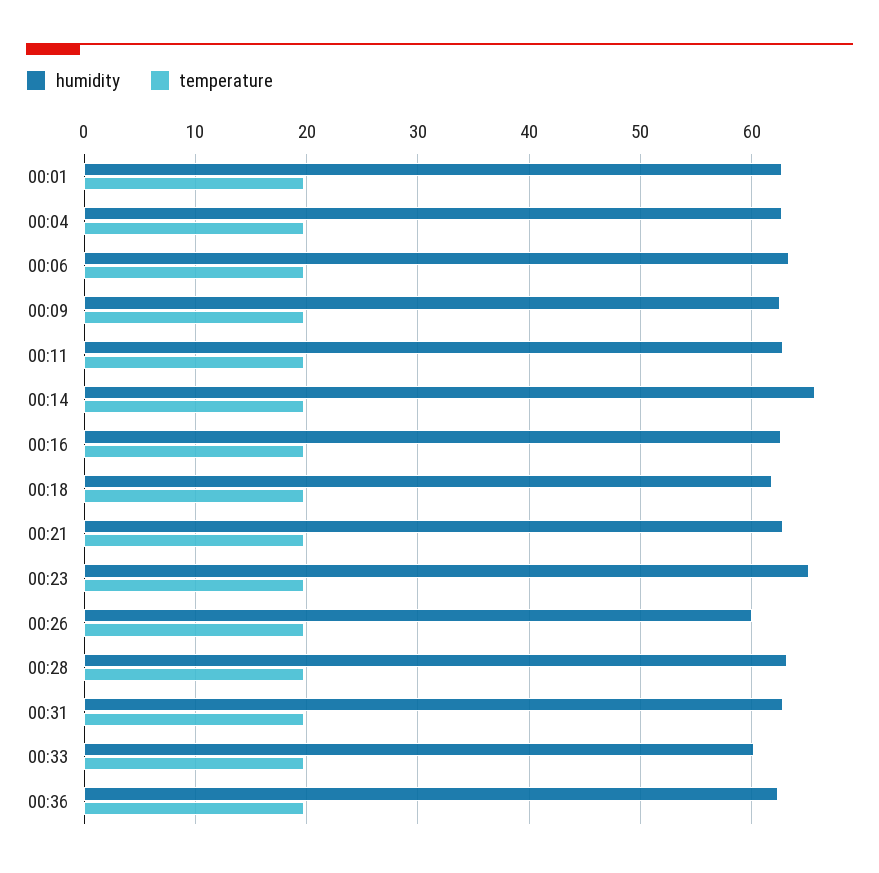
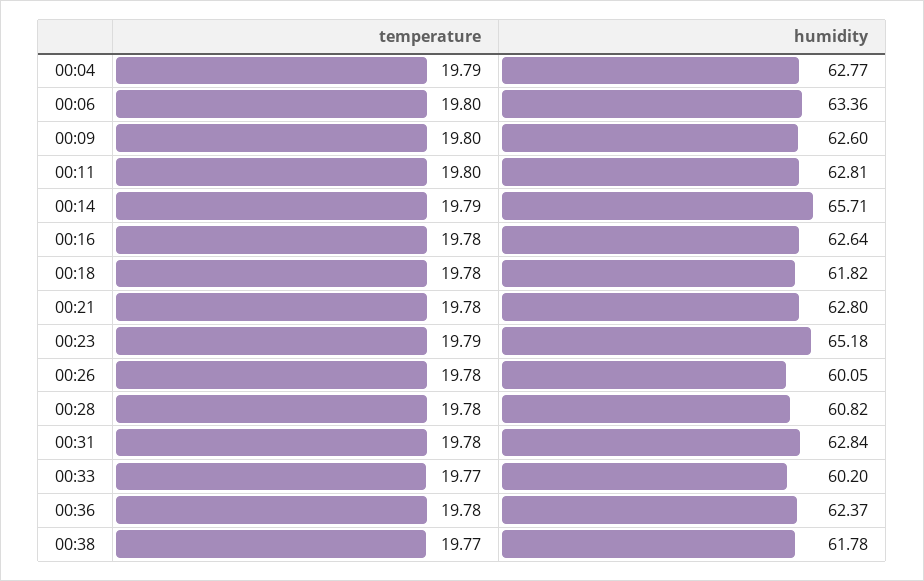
humidity, 00:01: 63 -> none
temperature, 00:01: 20 -> none
humidity, 00:28: 63 -> 60.82
temperature, 00:38: none -> 19.77
humidity, 00:38: none -> 61.78

